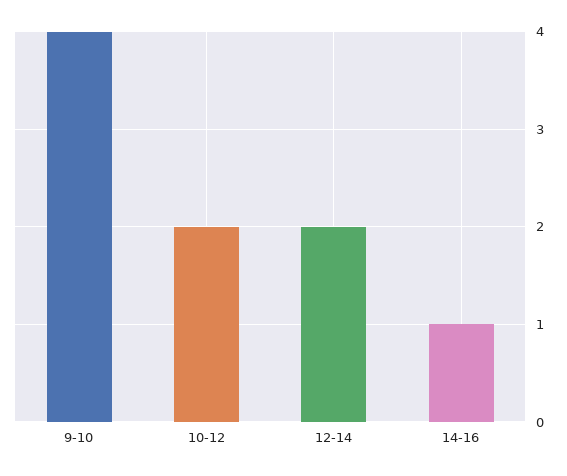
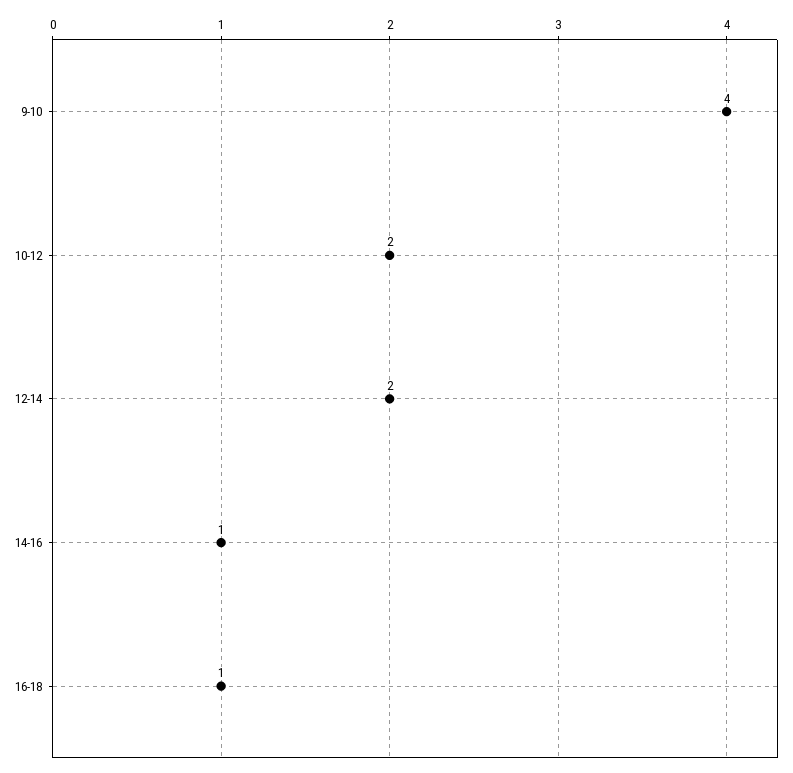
16-18: none -> 1

